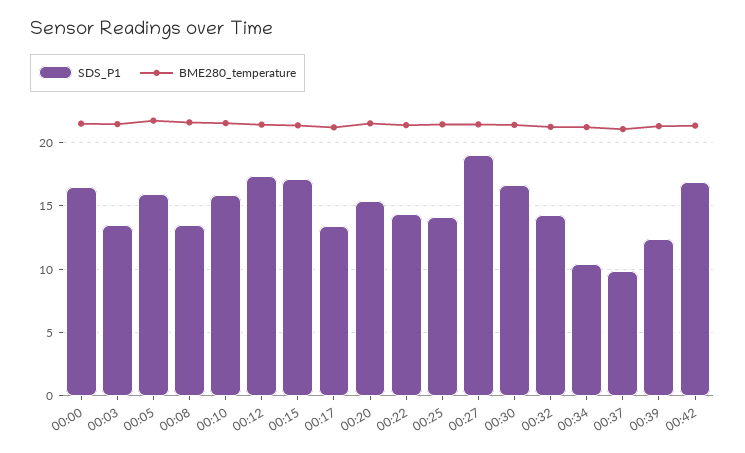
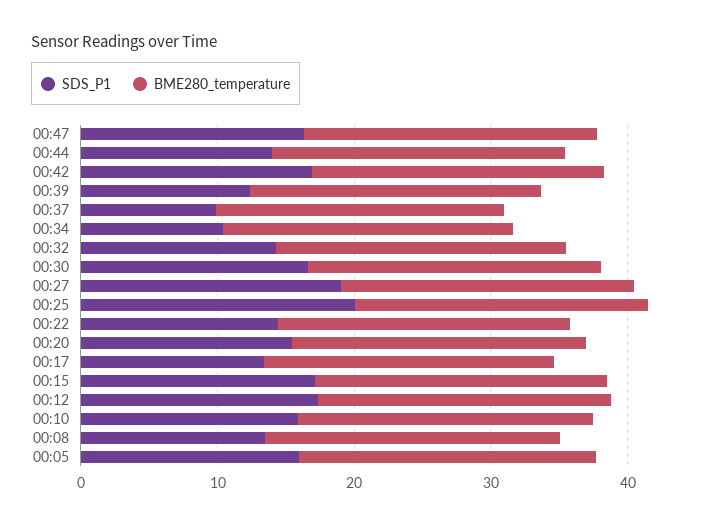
SDS_P1, 00:00: 16.5 -> none
BME280_temperature, 00:00: 21.5 -> none
SDS_P1, 00:03: 13.5 -> none
BME280_temperature, 00:03: 21.5 -> none
SDS_P1, 00:25: 14 -> 20
SDS_P1, 00:47: none -> 16
BME280_temperature, 00:47: none -> 22
SDS_P1, 00:44: none -> 14
BME280_temperature, 00:44: none -> 22

